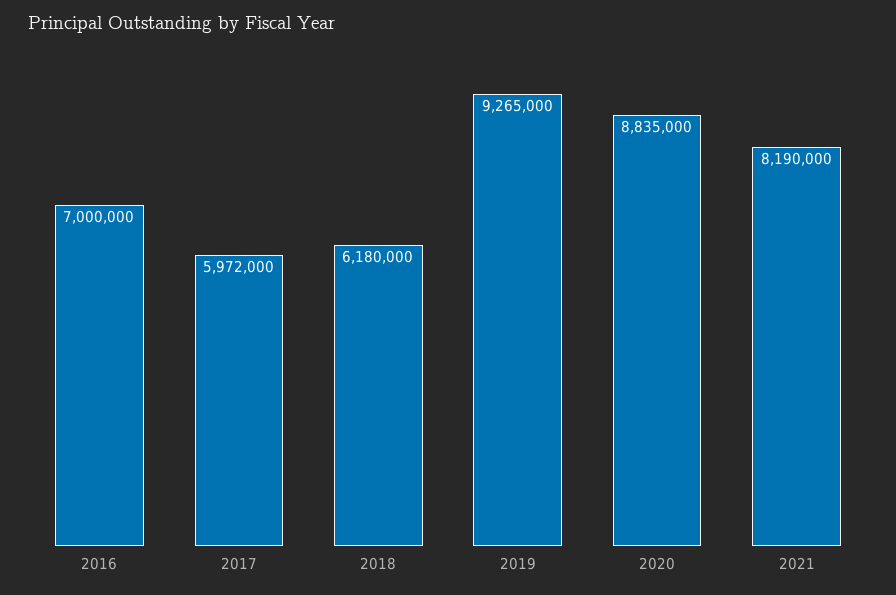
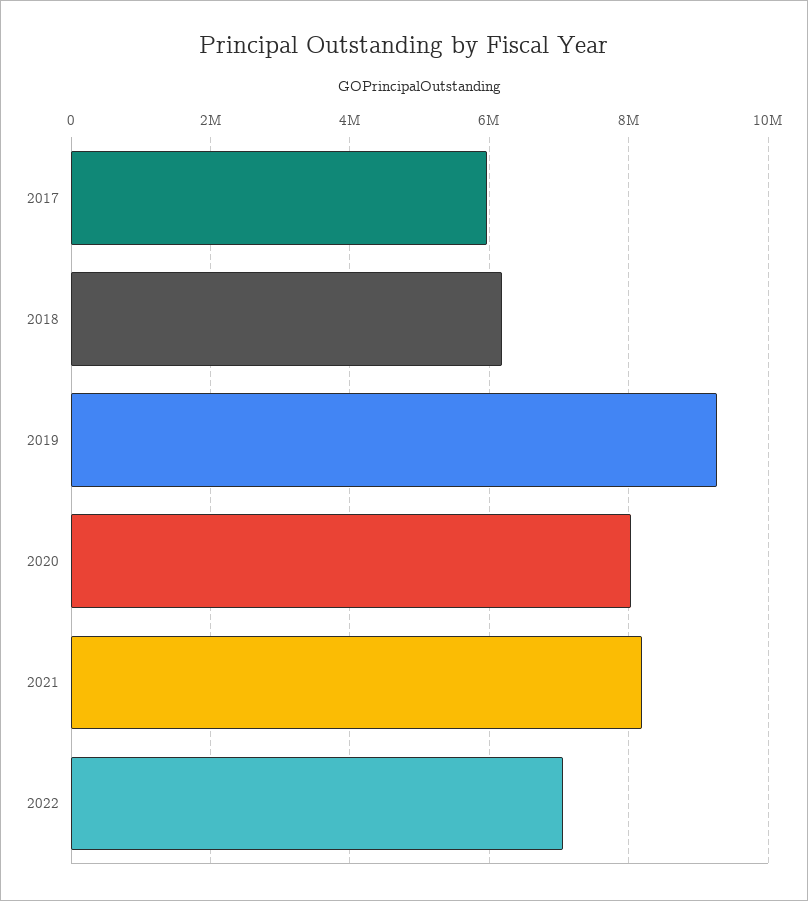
2016: 7000000 -> none
2020: 8835000 -> 8000000
2022: none -> 7000000

